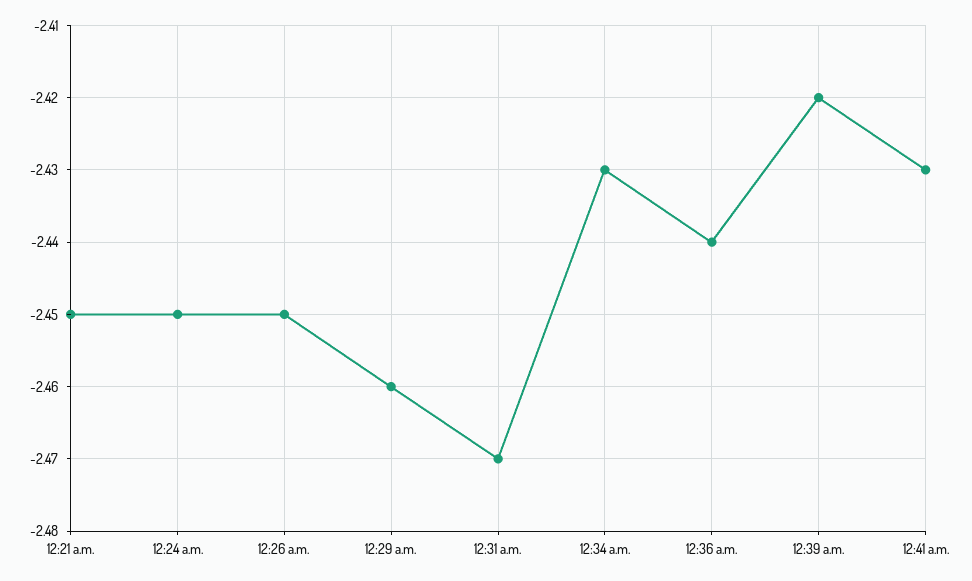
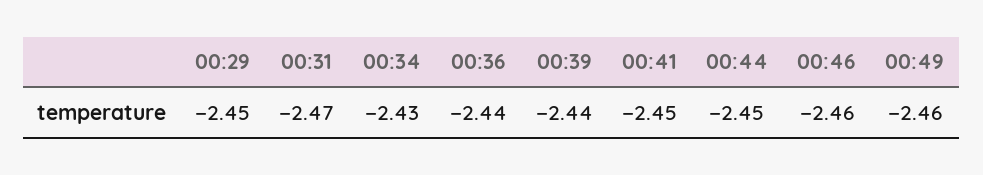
12:21 a.m.: -2.45 -> none
12:24 a.m.: -2.45 -> none
12:26 a.m.: -2.45 -> none
12:29 a.m.: -2.46 -> -2.45
12:39 a.m.: -2.42 -> -2.44
12:41 a.m.: -2.43 -> -2.45
00:44: none -> -2.45
00:46: none -> -2.46
00:49: none -> -2.46

